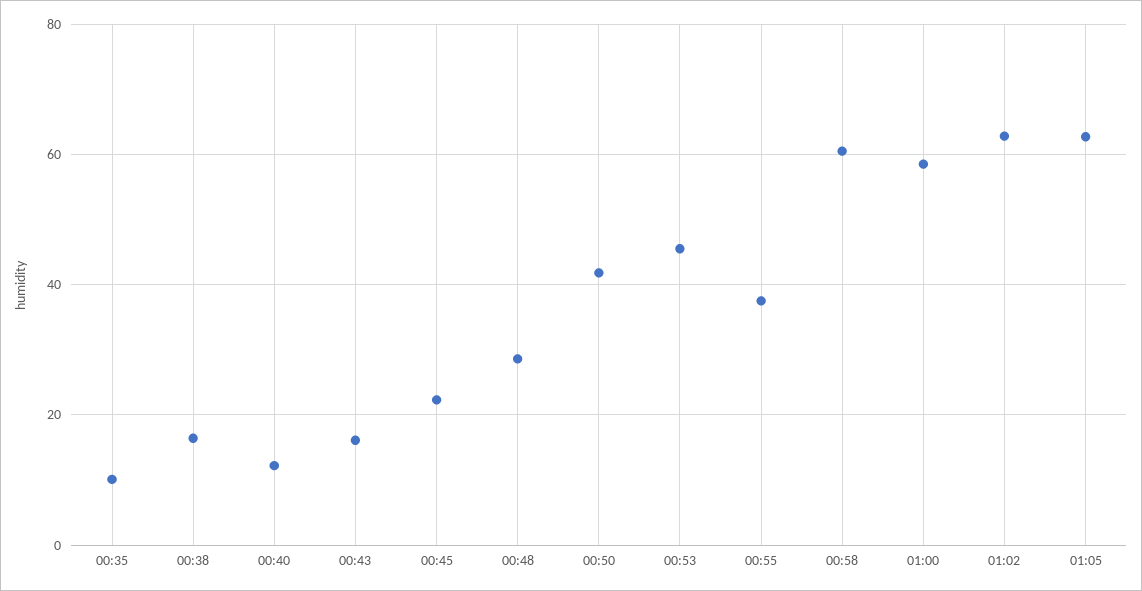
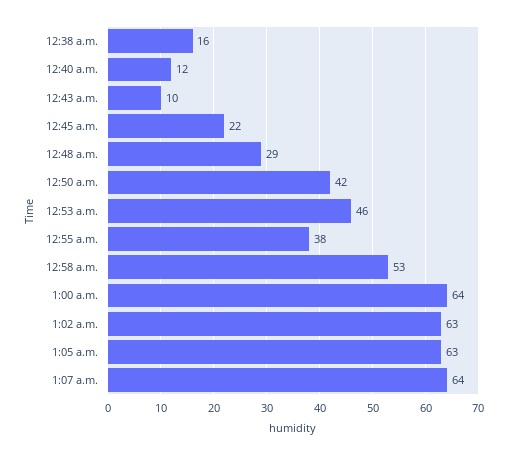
00:35: 10 -> none
00:43: 16 -> 10
00:58: 60 -> 53
01:00: 58 -> 64
1:07 a.m.: none -> 64

